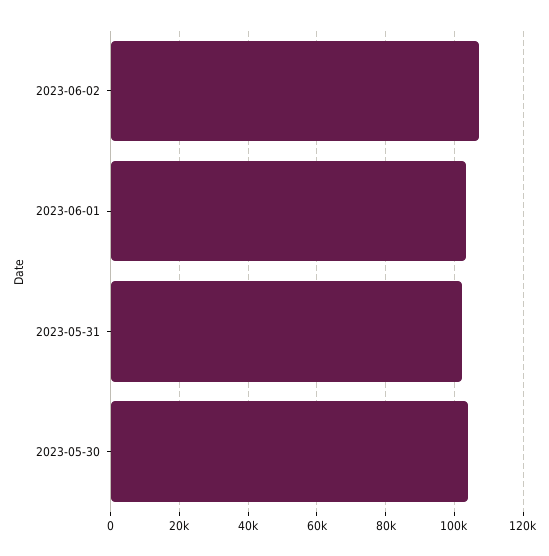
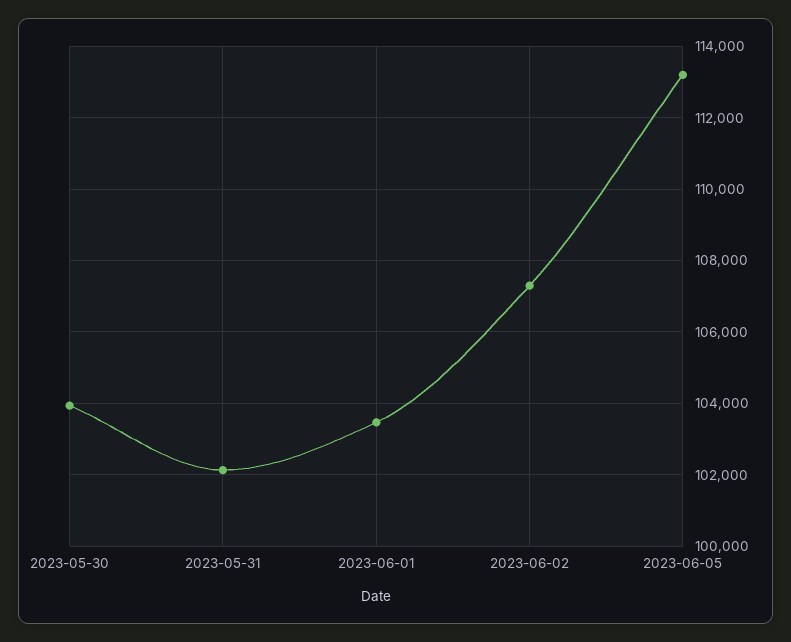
2023-06-05: none -> 113200

